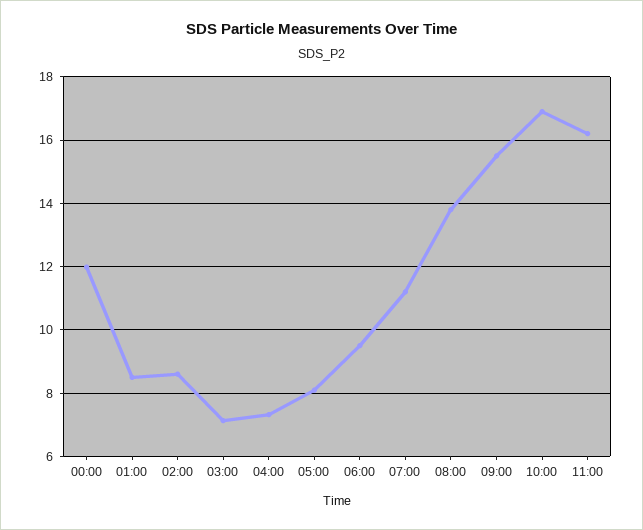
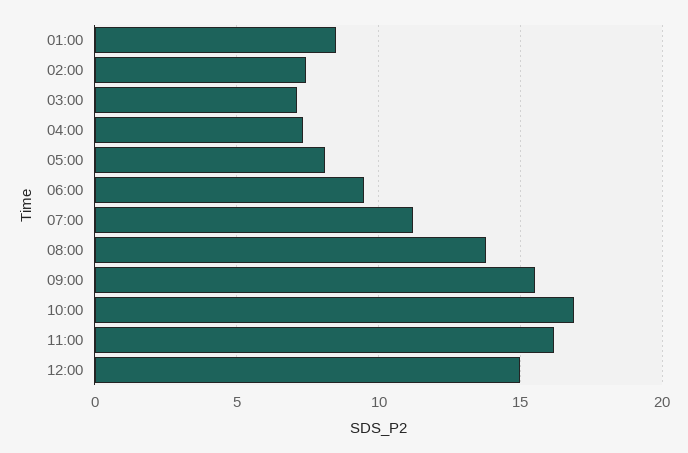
00:00: 12 -> none
02:00: 8.6 -> 7.5
12:00: none -> 15

